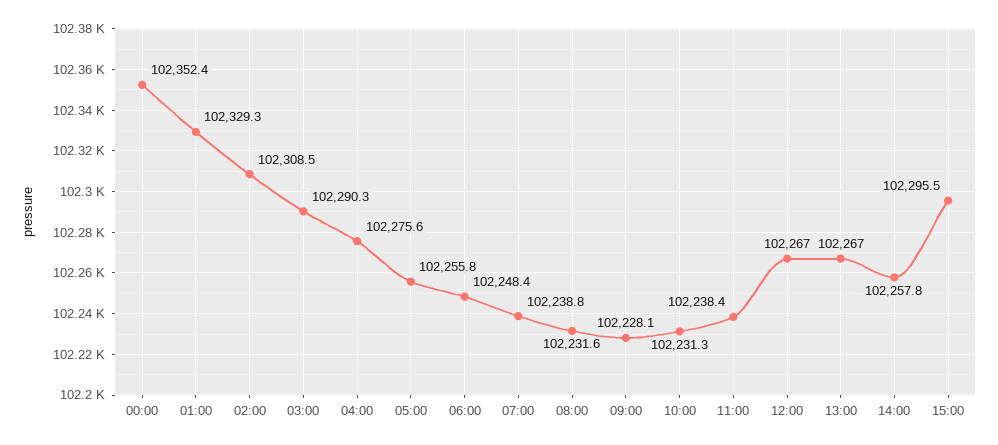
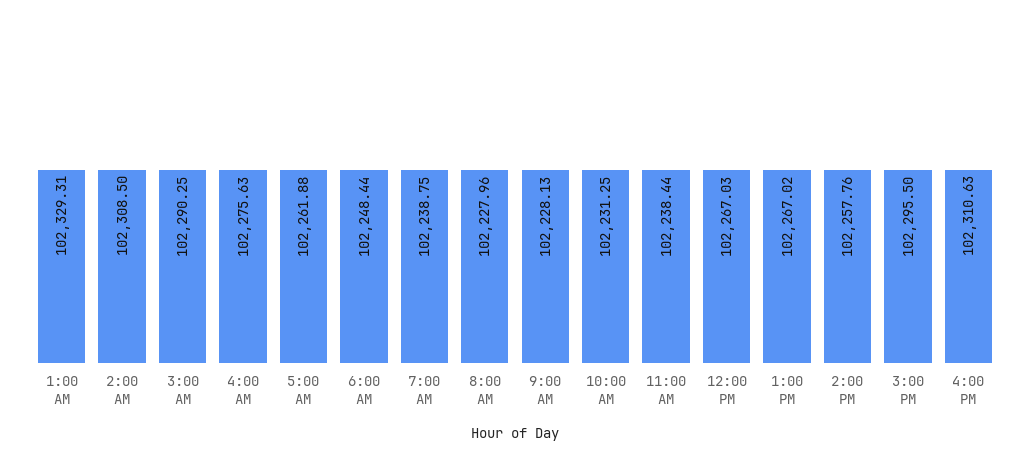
00:00: 102352.4 -> none
05:00: 102255.8 -> 102261.88
08:00: 102231.6 -> 102227.96
4:00 PM: none -> 102310.63

